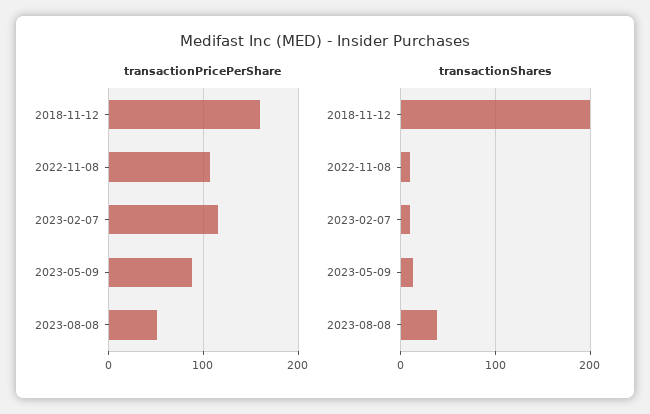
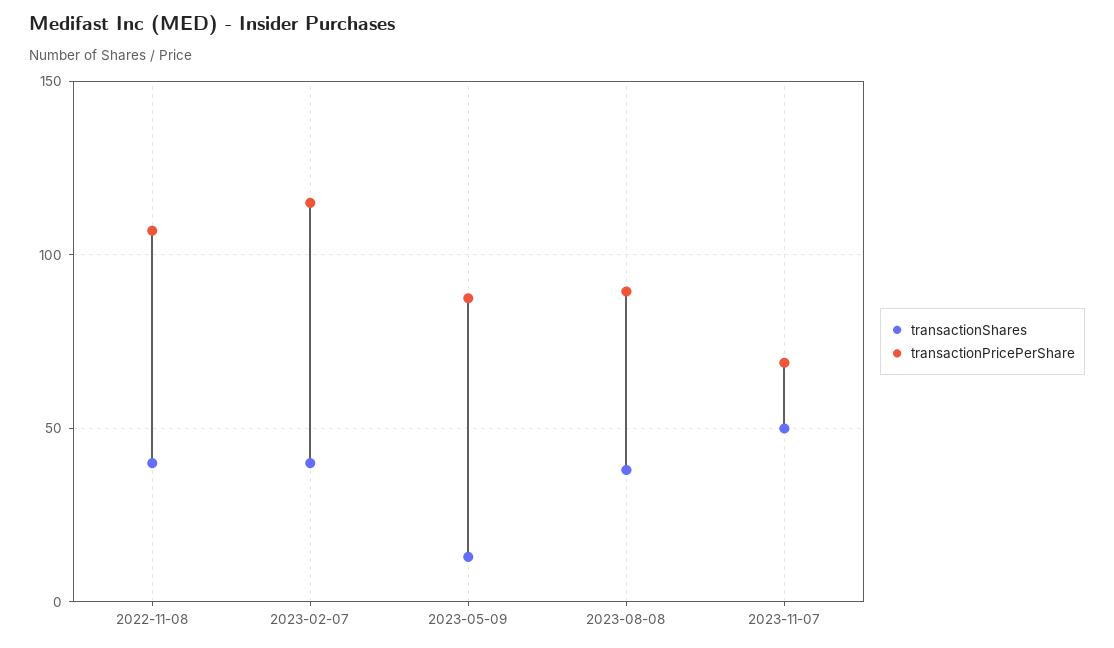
transactionPricePerShare, 2018-11-12: 160 -> none
transactionPricePerShare, 2023-08-08: 50 -> 90
transactionShares, 2018-11-12: 200 -> none
transactionShares, 2022-11-08: 10 -> 40
transactionShares, 2023-02-07: 10 -> 40
transactionShares, 2023-11-07: none -> 50
transactionPricePerShare, 2023-11-07: none -> 70

